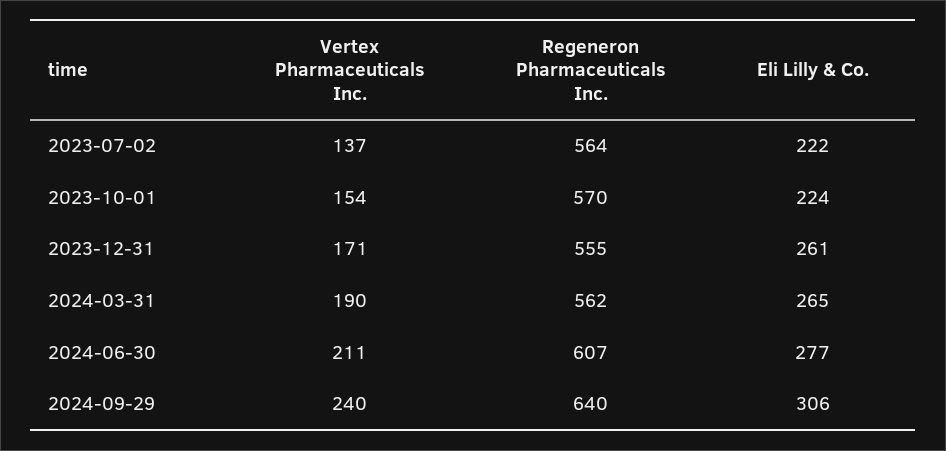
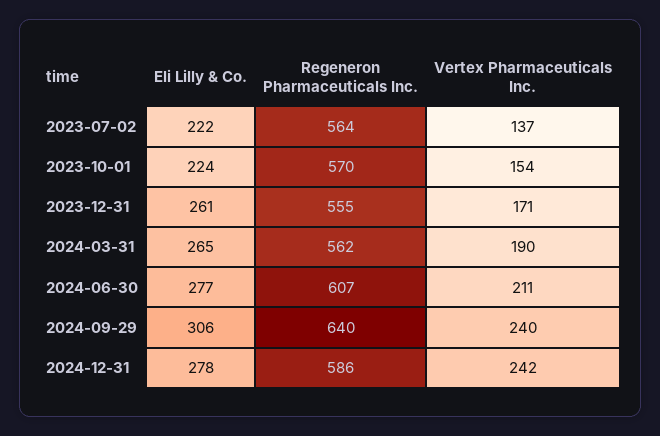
Eli Lilly & Co., 2024-12-31: none -> 278
Regeneron Pharmaceuticals Inc., 2024-12-31: none -> 586
Vertex Pharmaceuticals Inc., 2024-12-31: none -> 242

